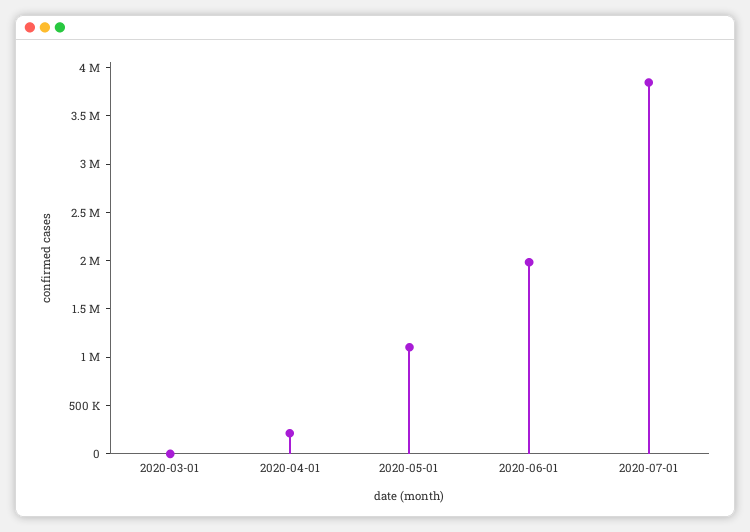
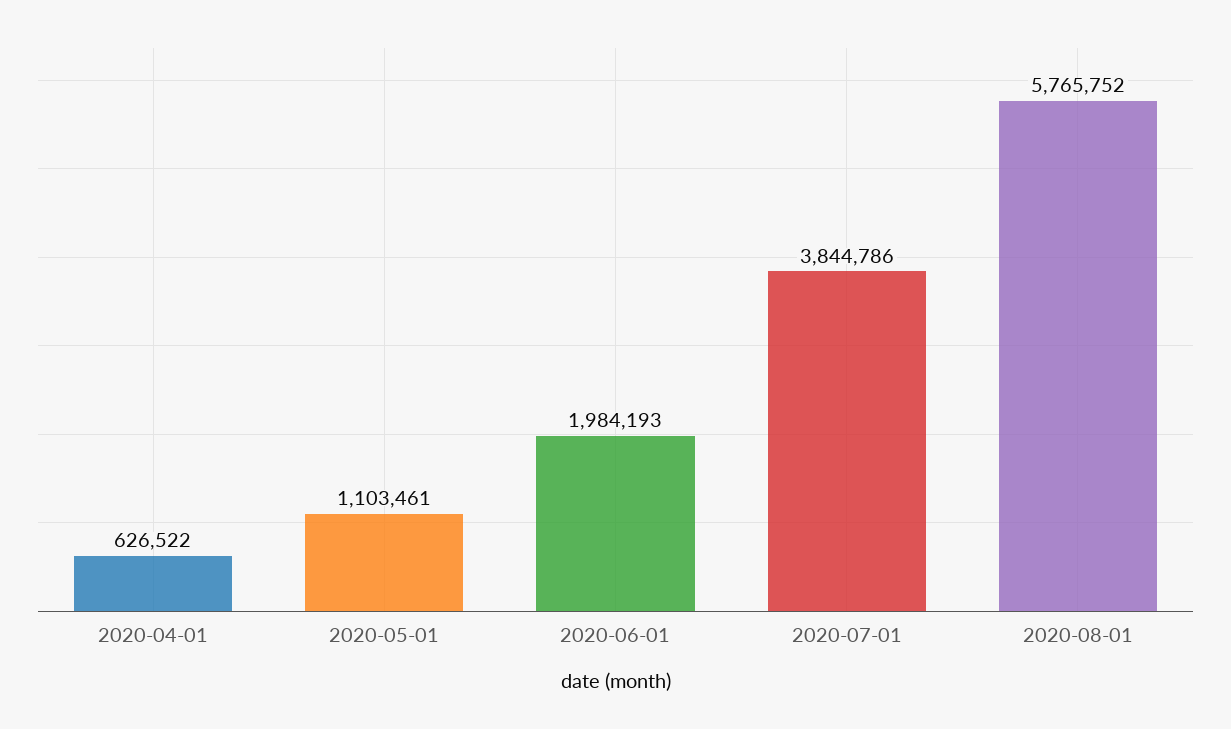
2020-03-01: 0 -> none
2020-04-01: 200000 -> 626522
2020-08-01: none -> 5765752

